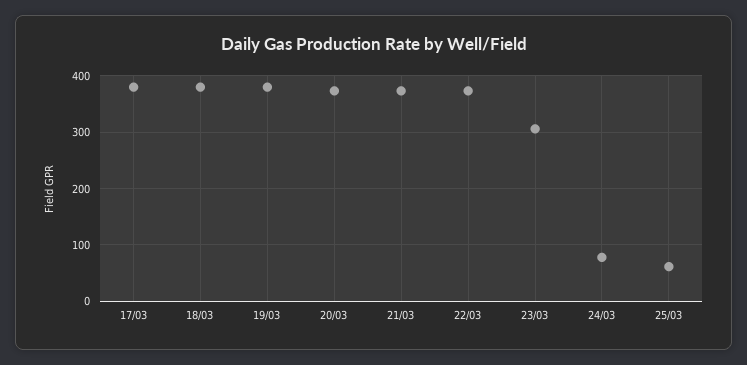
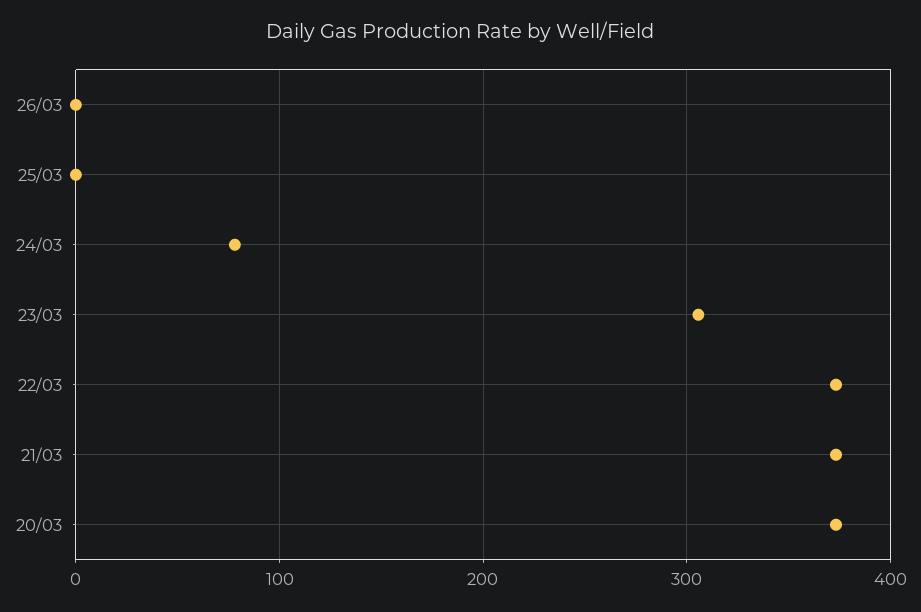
17/03: 380 -> none
18/03: 380 -> none
19/03: 380 -> none
25/03: 60 -> 0
26/03: none -> 0

